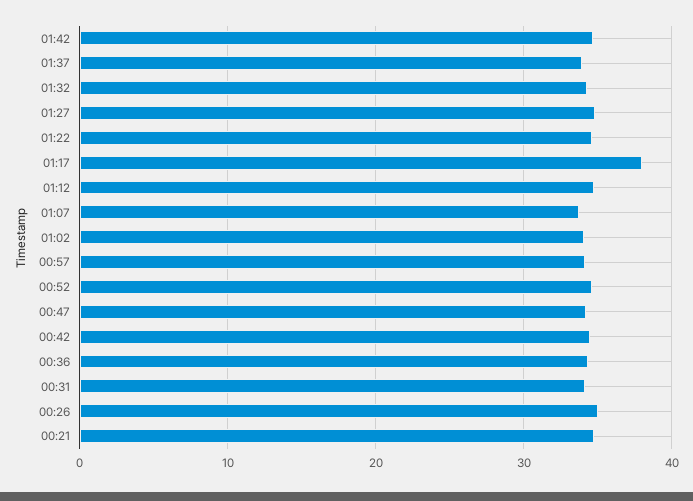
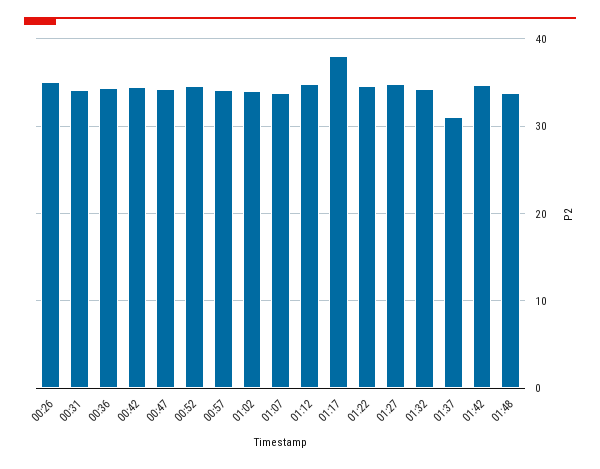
01:37: 34 -> 31
00:21: 35 -> none
01:48: none -> 34

